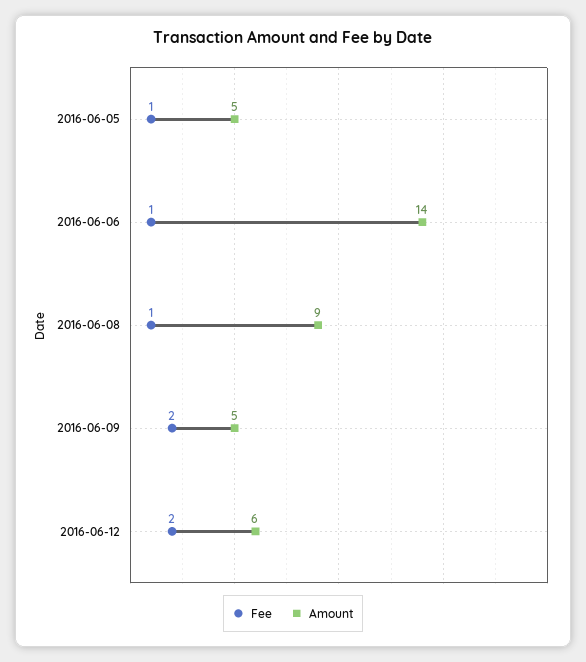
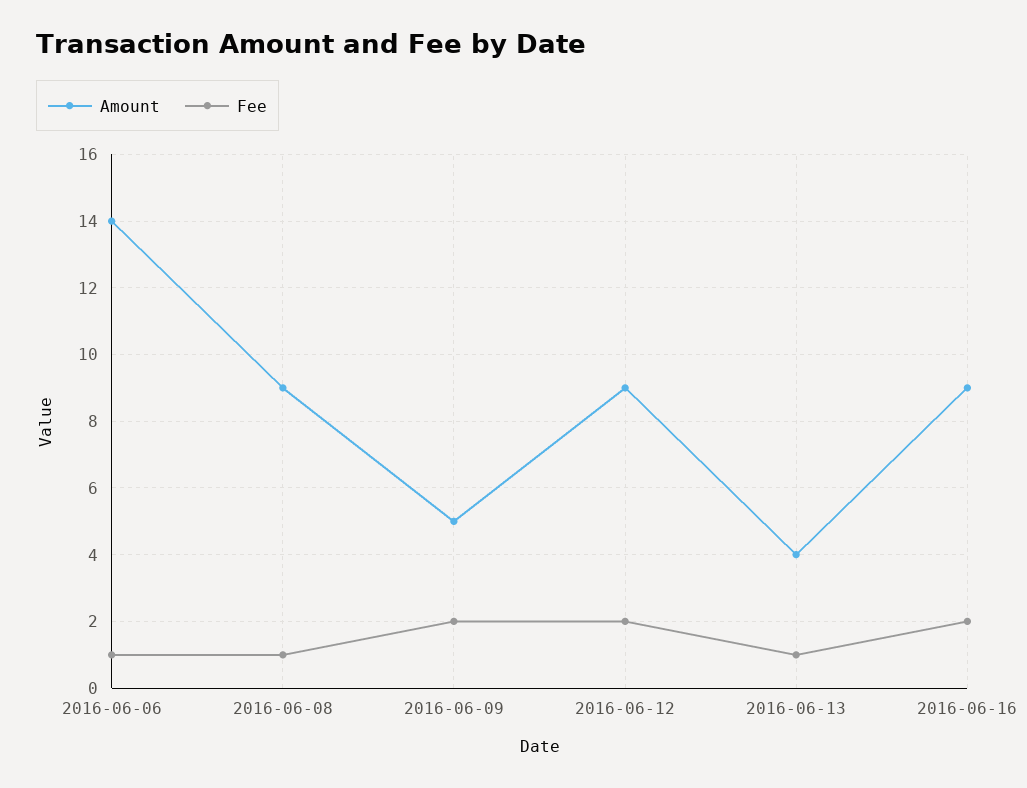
Fee, 2016-06-05: 1 -> none
Amount, 2016-06-05: 5 -> none
Amount, 2016-06-12: 6 -> 9
Amount, 2016-06-13: none -> 4
Fee, 2016-06-13: none -> 1
Amount, 2016-06-16: none -> 9
Fee, 2016-06-16: none -> 2

